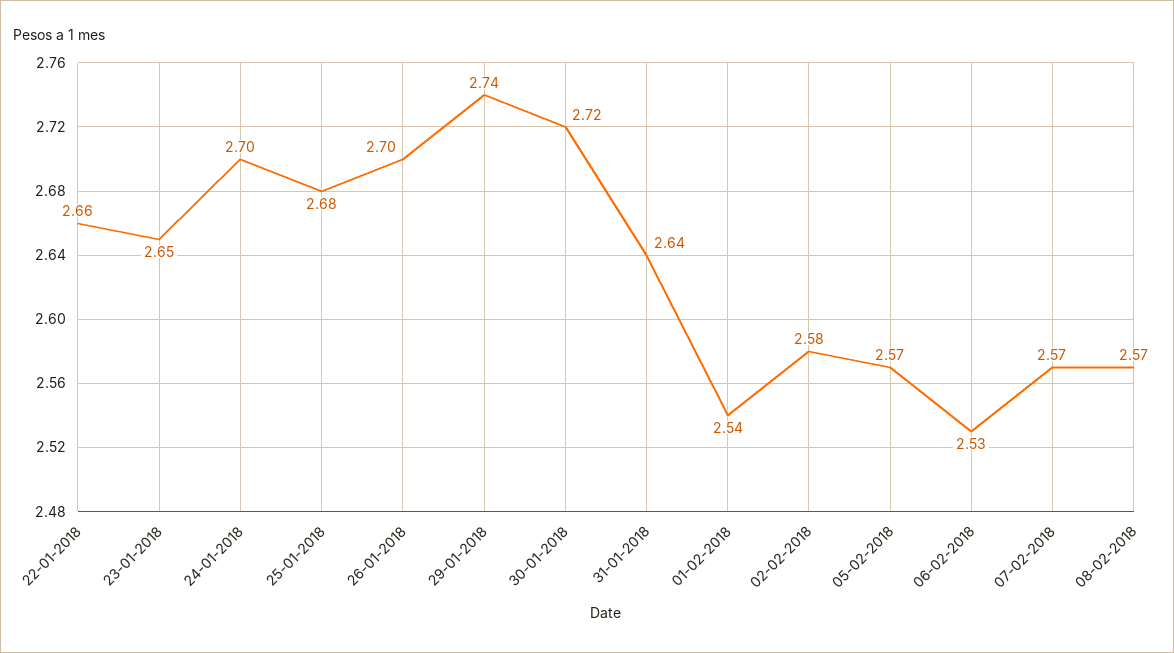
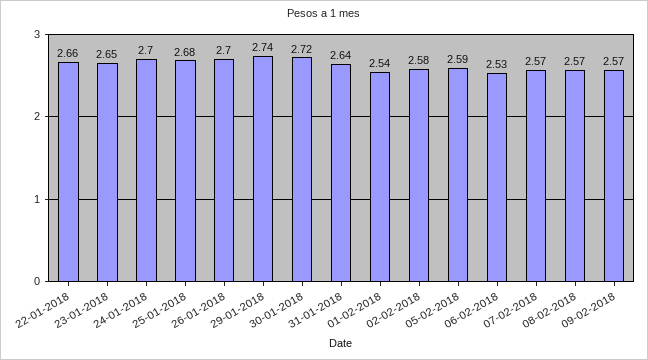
05-02-2018: 2.57 -> 2.59
09-02-2018: none -> 2.57

